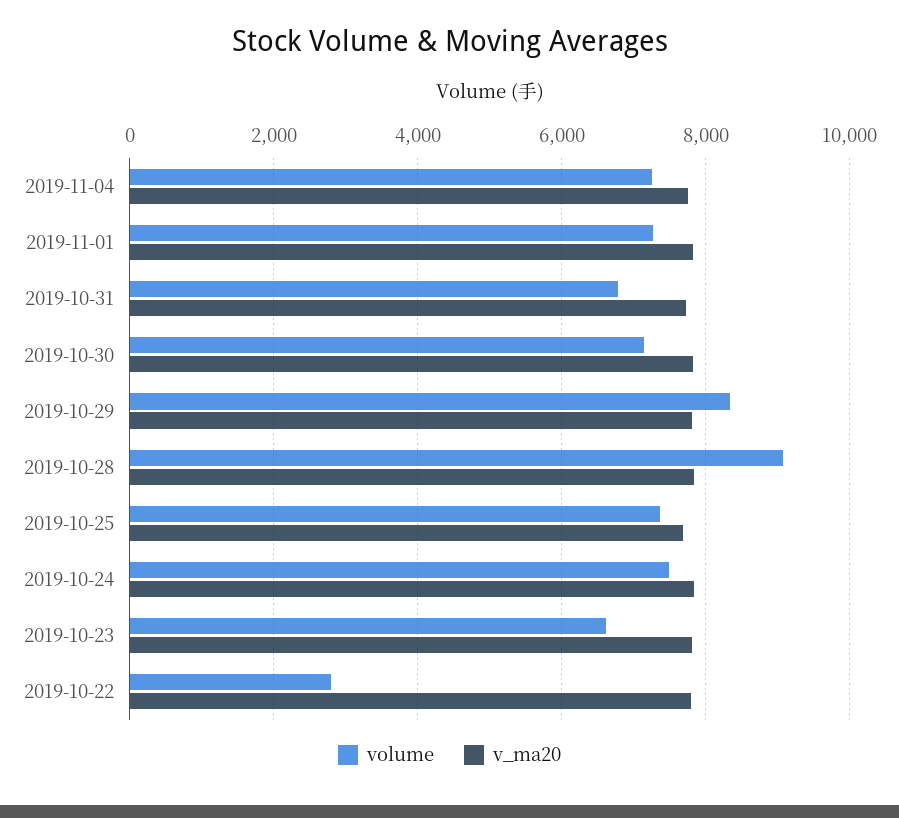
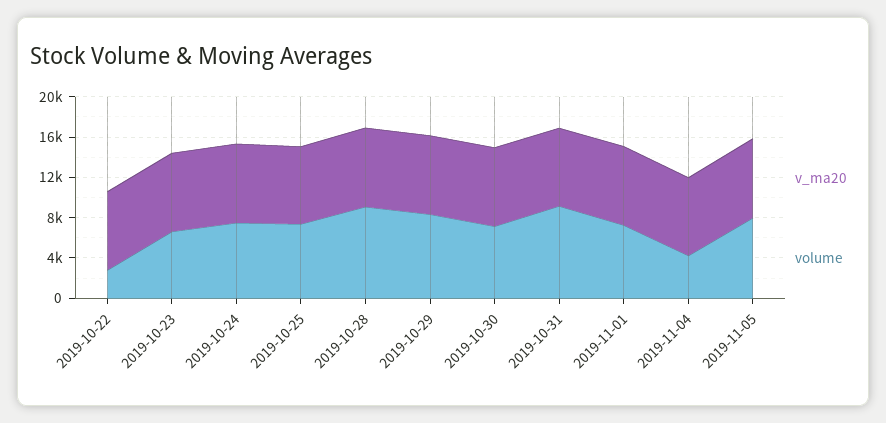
volume, 2019-11-04: 7200 -> 4000
volume, 2019-10-31: 6800 -> 9000
v_ma20, 2019-11-05: none -> 8000
volume, 2019-11-05: none -> 8000

